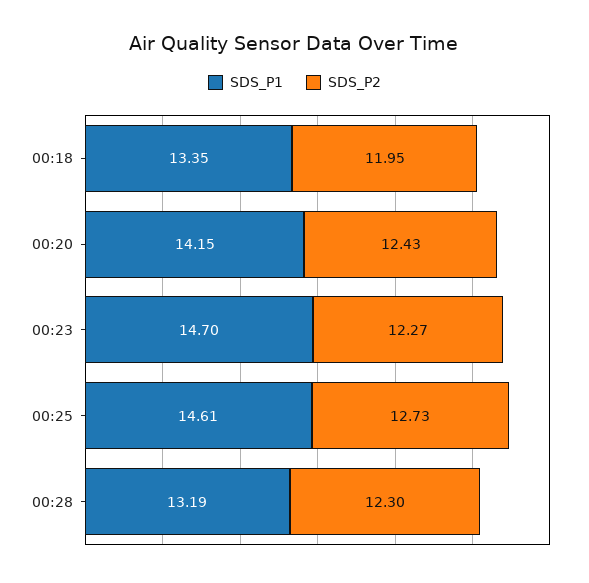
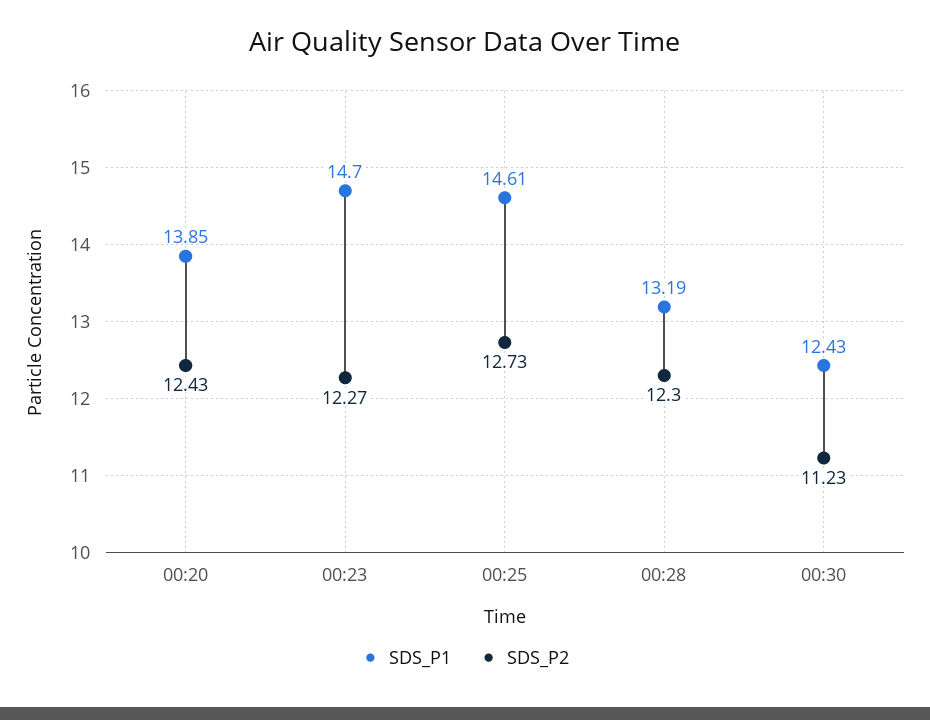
SDS_P1, 00:18: 13.35 -> none
SDS_P2, 00:18: 11.95 -> none
SDS_P1, 00:20: 14.15 -> 13.85
SDS_P1, 00:30: none -> 12.43
SDS_P2, 00:30: none -> 11.23

